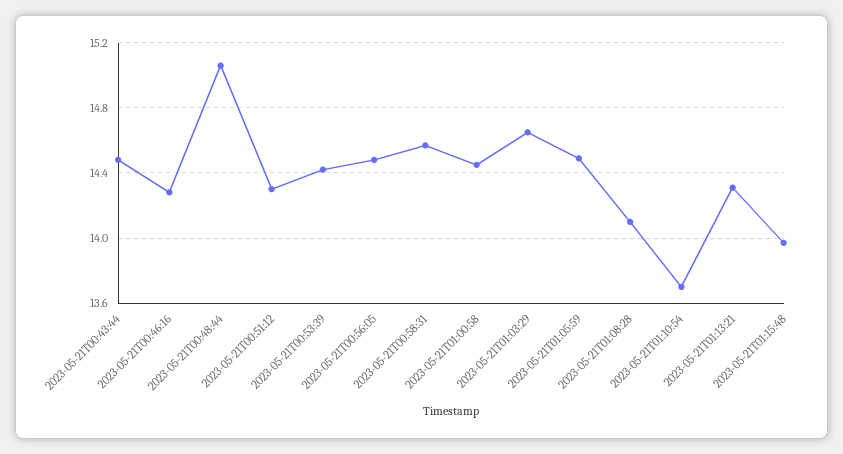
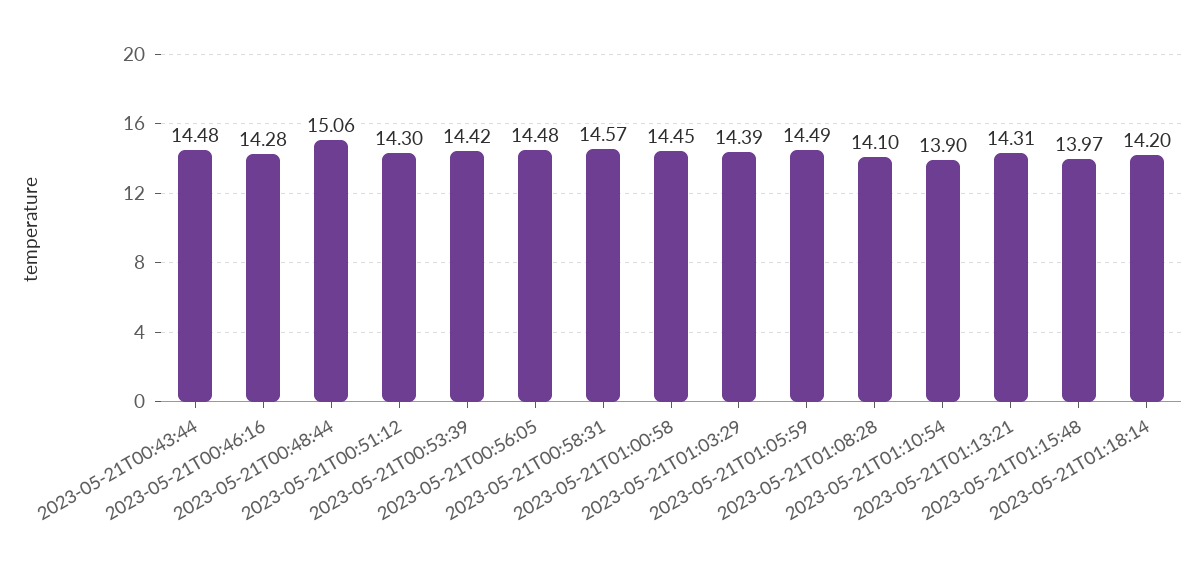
2023-05-21T01:03:29: 14.65 -> 14.39
2023-05-21T01:10:54: 13.7 -> 13.9
2023-05-21T01:18:14: none -> 14.2

